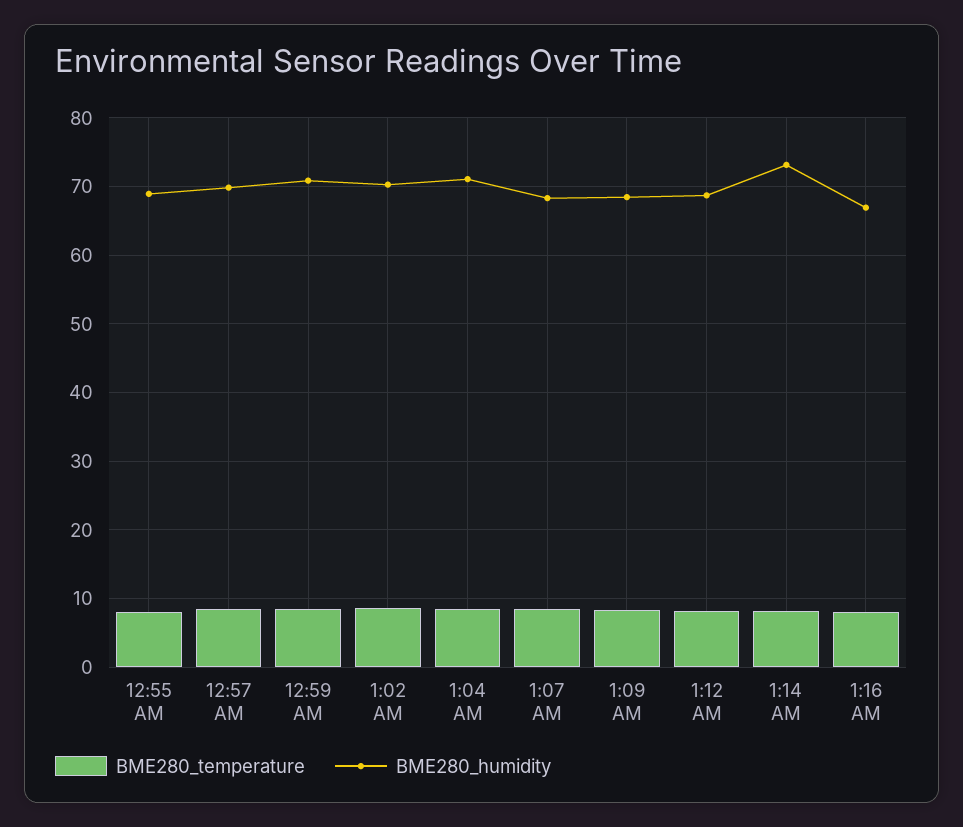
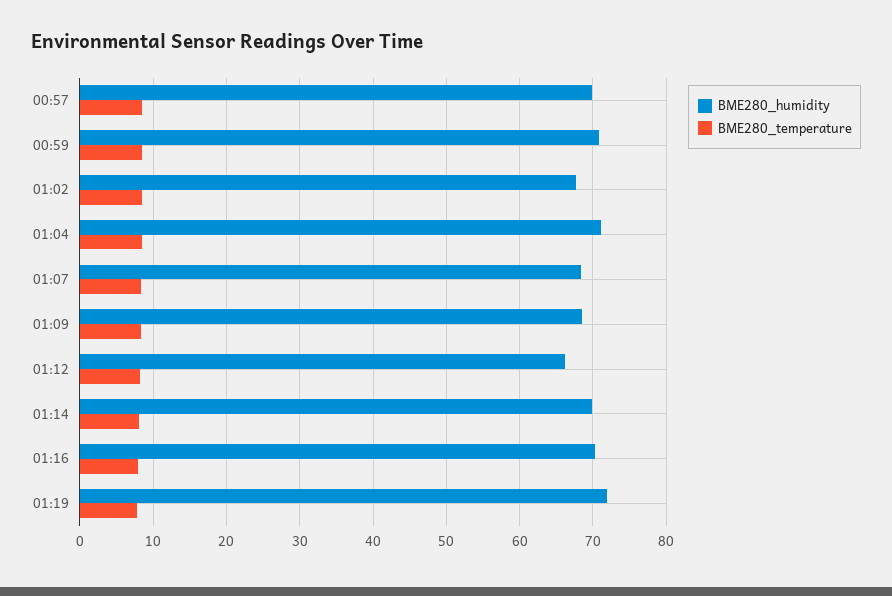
BME280_temperature, 12:55 AM: 8 -> none
BME280_humidity, 12:55 AM: 69 -> none
BME280_humidity, 1:02 AM: 70 -> 68
BME280_humidity, 1:12 AM: 69 -> 66
BME280_humidity, 1:14 AM: 73 -> 70
BME280_humidity, 1:16 AM: 67 -> 70
BME280_humidity, 01:19: none -> 72
BME280_temperature, 01:19: none -> 8

